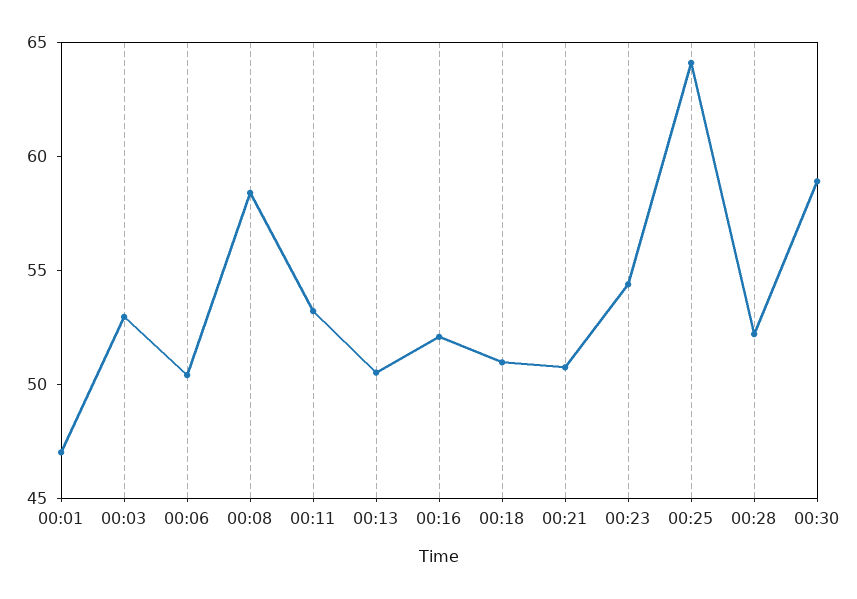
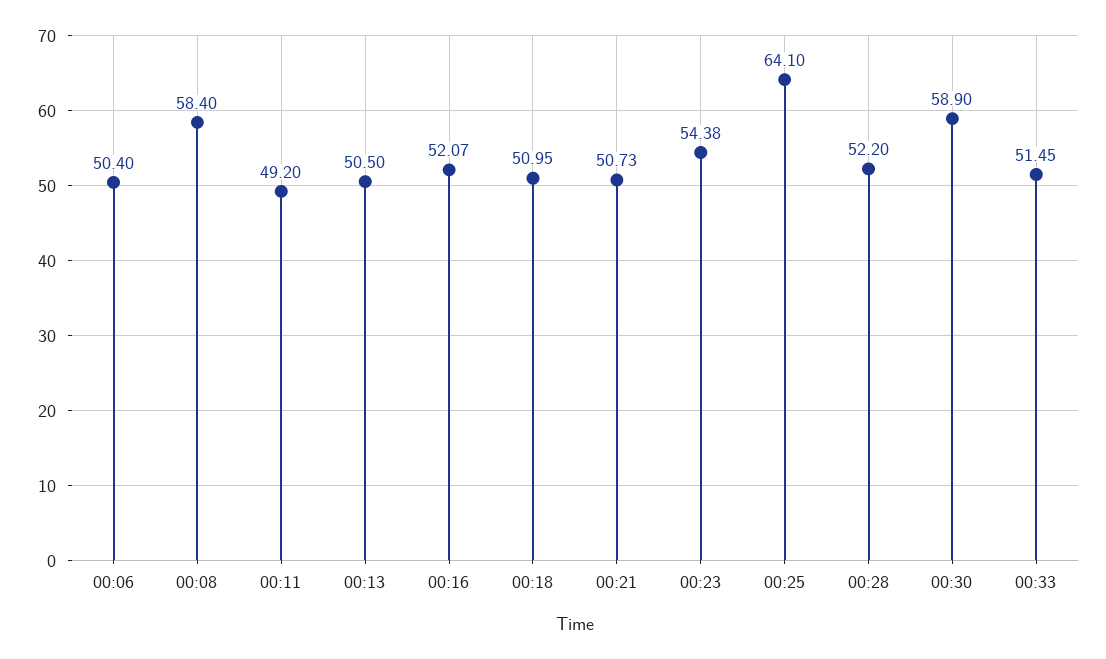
00:01: 47 -> none
00:03: 53 -> none
00:11: 53 -> 49.2
00:33: none -> 51.45

